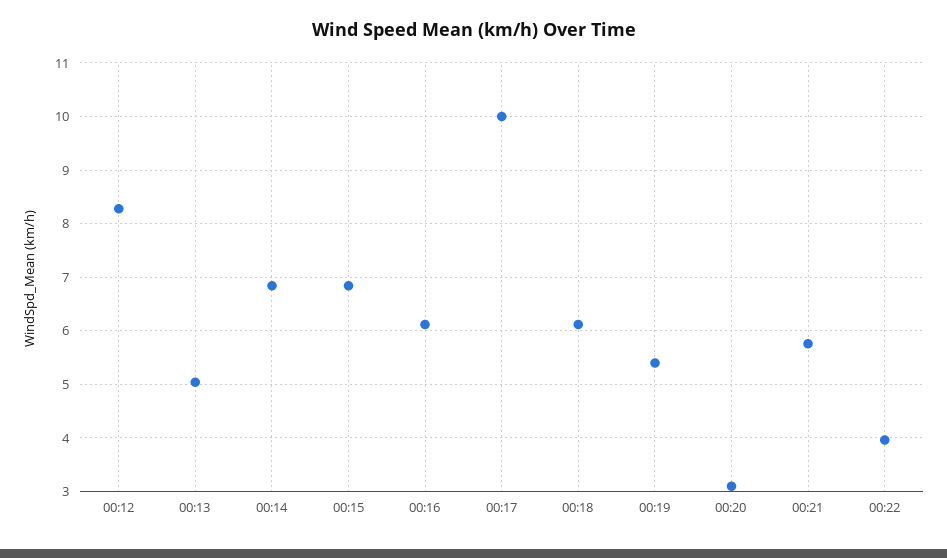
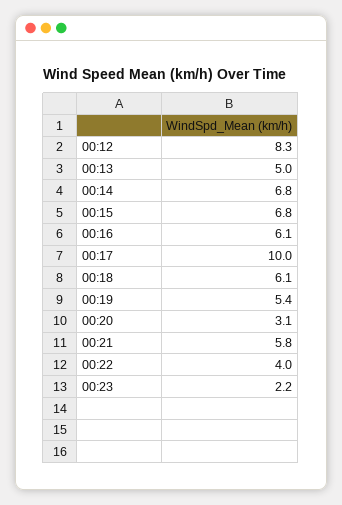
00:23: none -> 2.2

